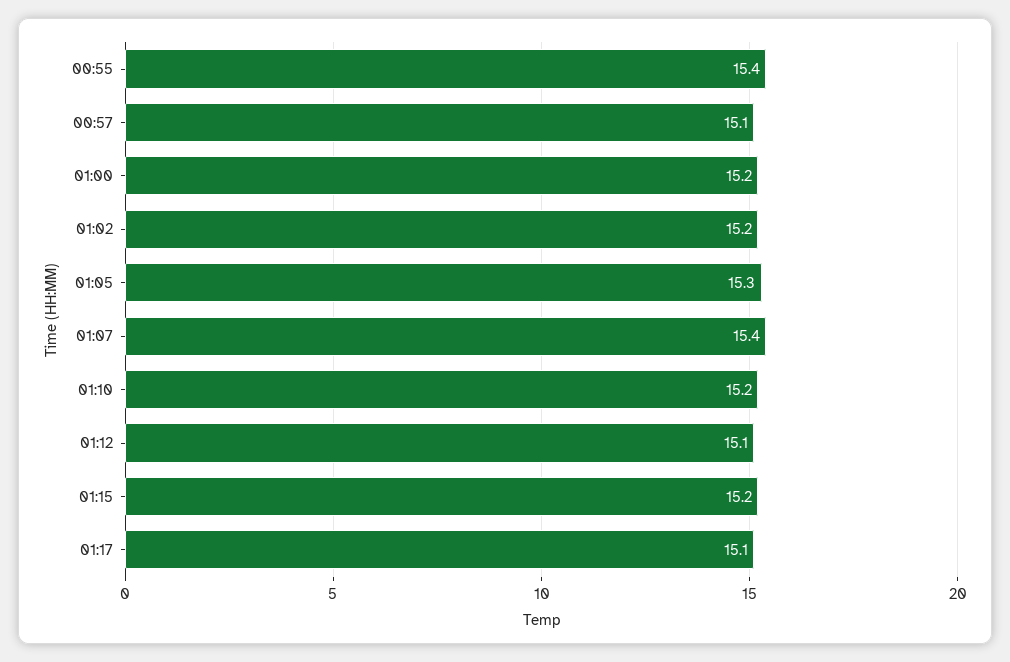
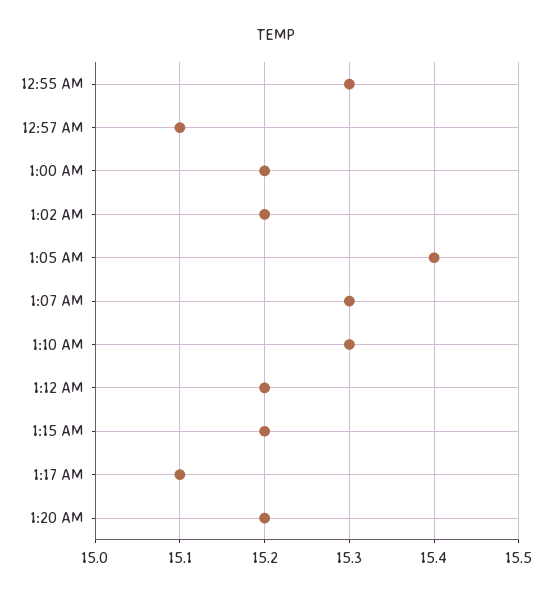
00:55: 15.4 -> 15.3
01:05: 15.3 -> 15.4
01:07: 15.4 -> 15.3
01:10: 15.2 -> 15.3
01:12: 15.1 -> 15.2
1:20 AM: none -> 15.2

